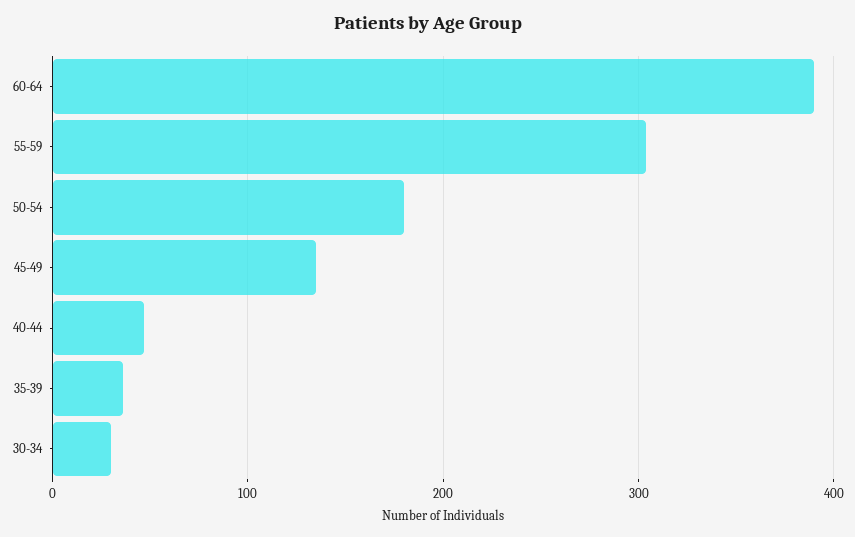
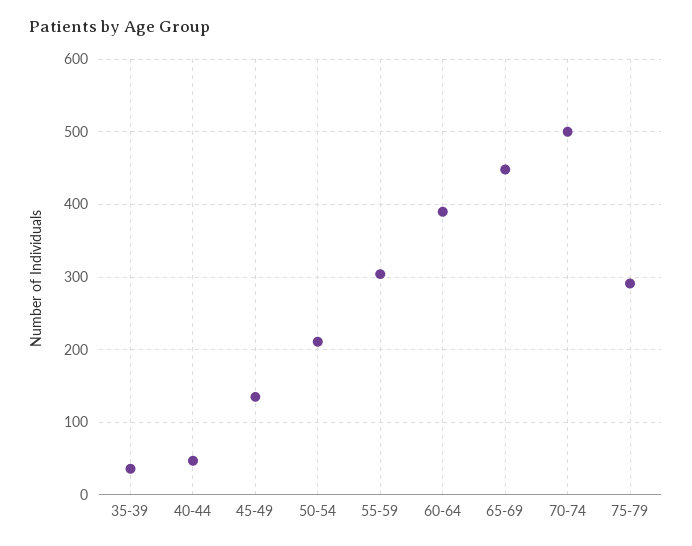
50-54: 180 -> 210
30-34: 30 -> none
65-69: none -> 450
70-74: none -> 500
75-79: none -> 290

